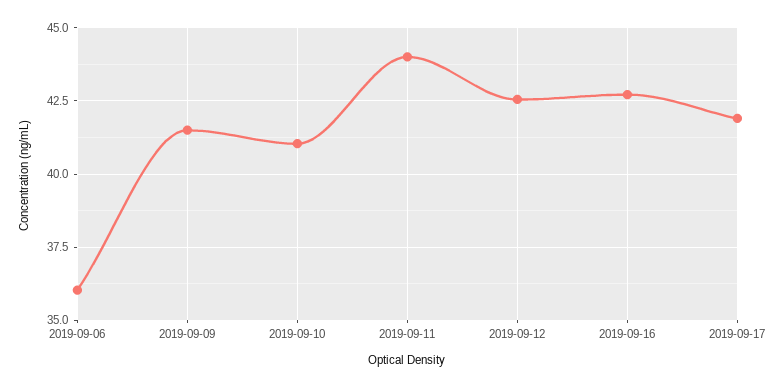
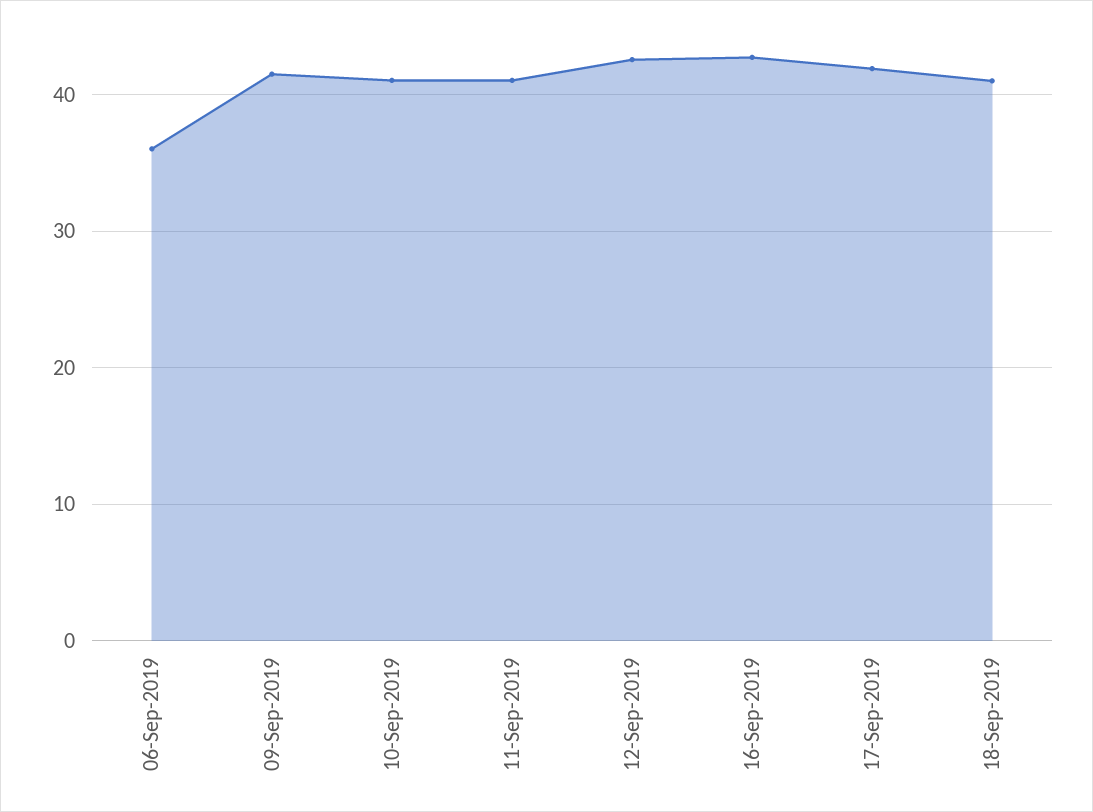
2019-09-11: 44 -> 41
18-Sep-2019: none -> 41

